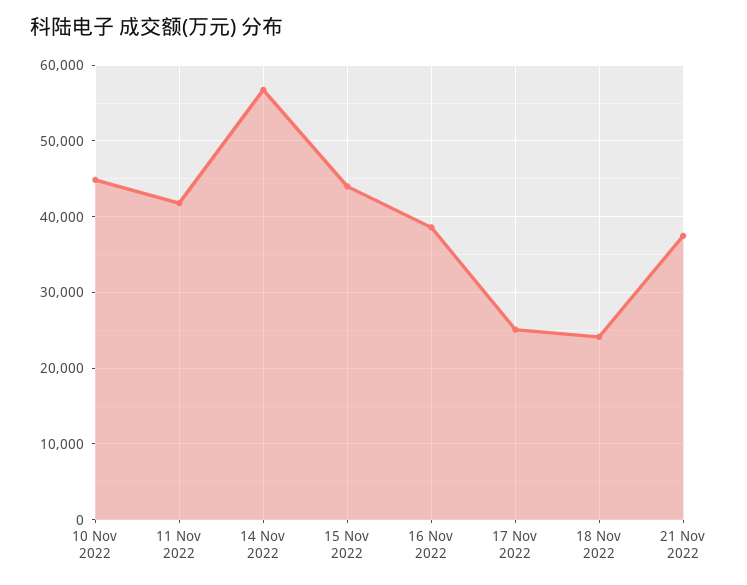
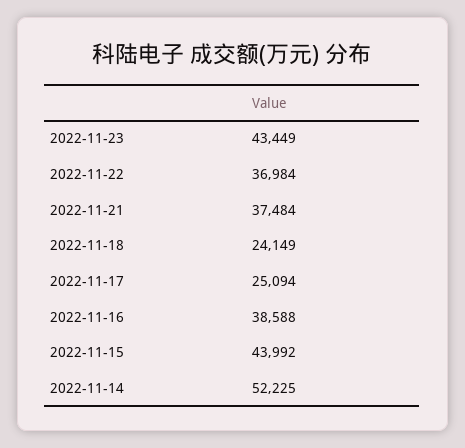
10 Nov 2022: 45000 -> none
11 Nov 2022: 42000 -> none
14 Nov 2022: 57000 -> 52225
2022-11-23: none -> 43449
2022-11-22: none -> 36984

